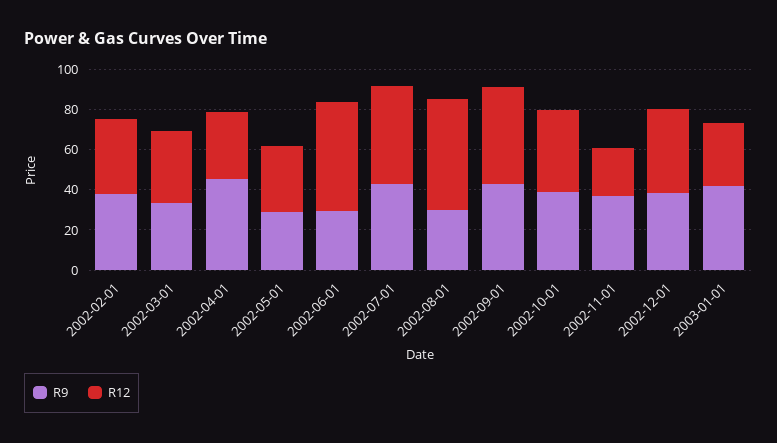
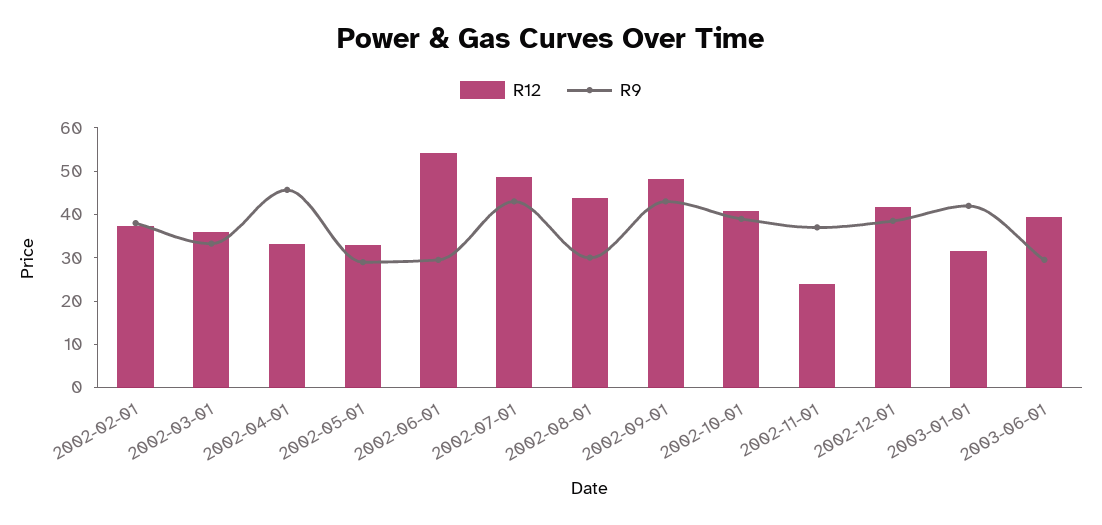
R12, 2002-08-01: 55 -> 44
R12, 2003-06-01: none -> 40
R9, 2003-06-01: none -> 30

